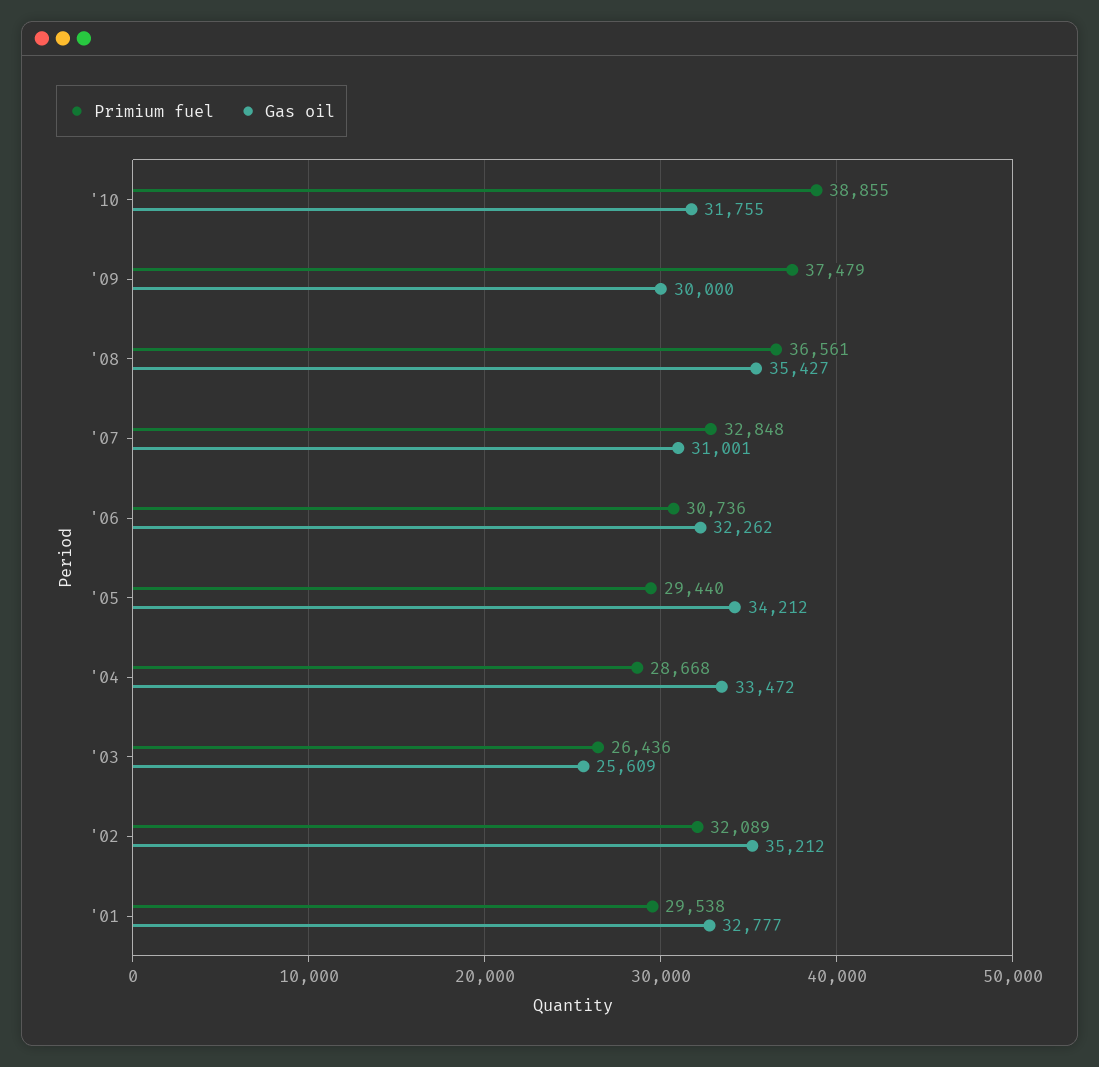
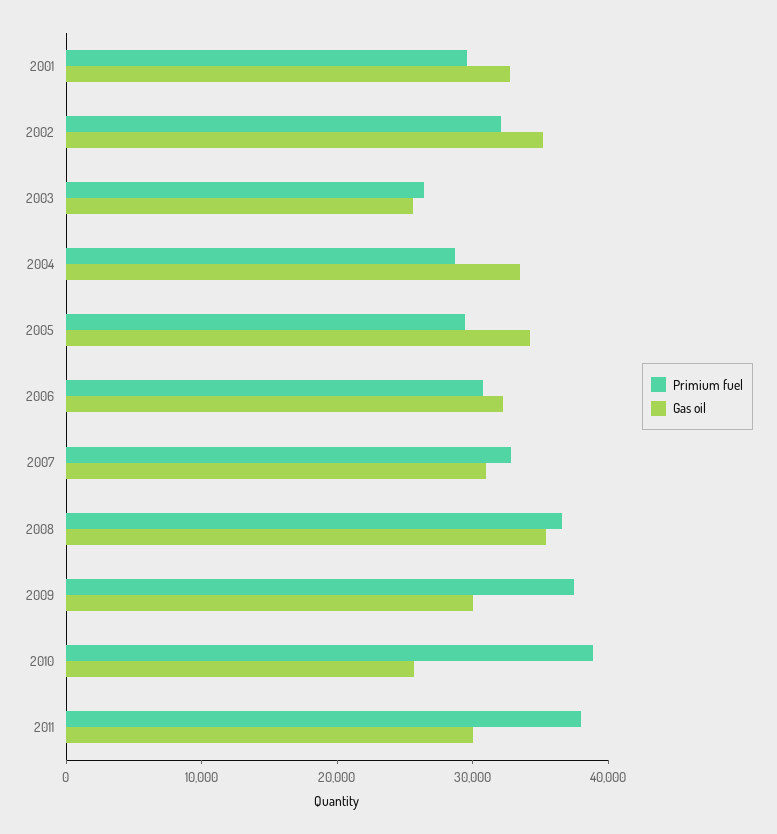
Gas oil, '10: 31755 -> 26000
Primium fuel, 2011: none -> 38000
Gas oil, 2011: none -> 30000

